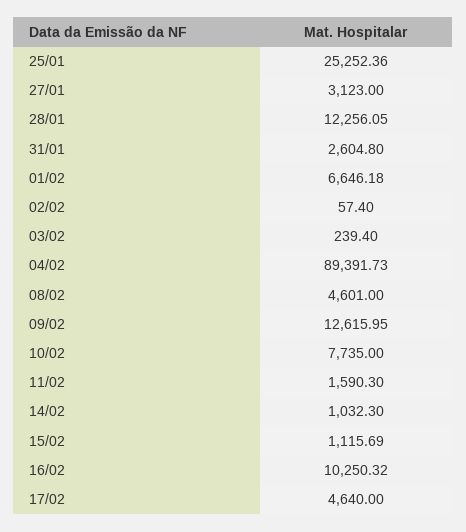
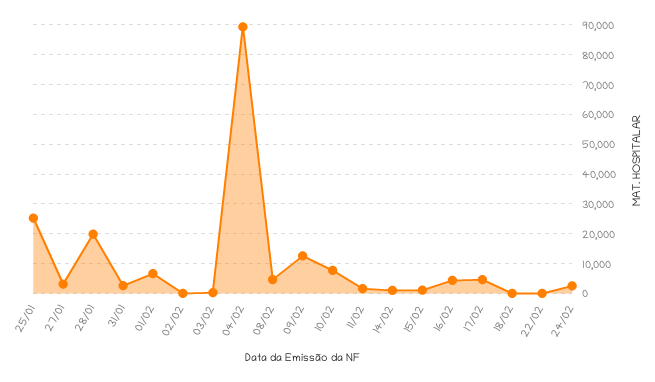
28/01: 12256.05 -> 20000
16/02: 10250.32 -> 5000
18/02: none -> 0
22/02: none -> 0
24/02: none -> 2500

